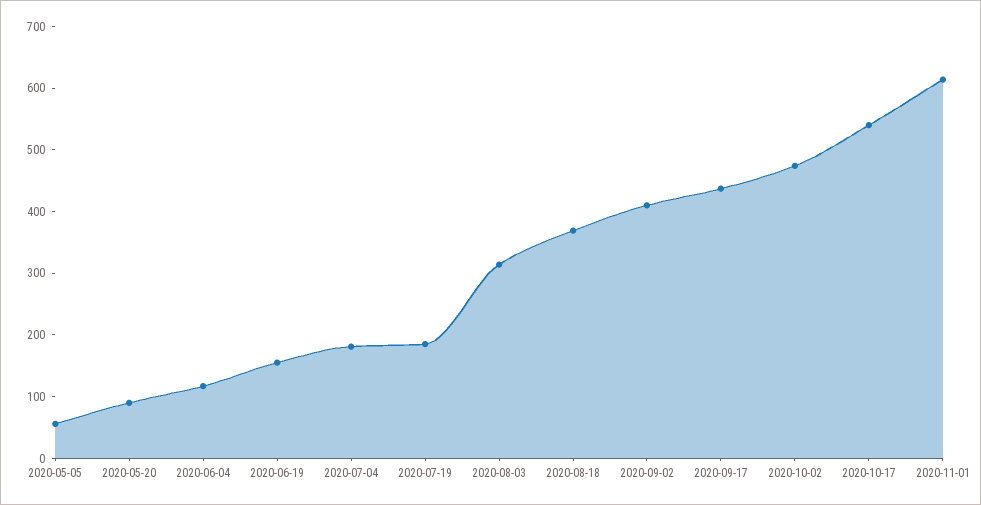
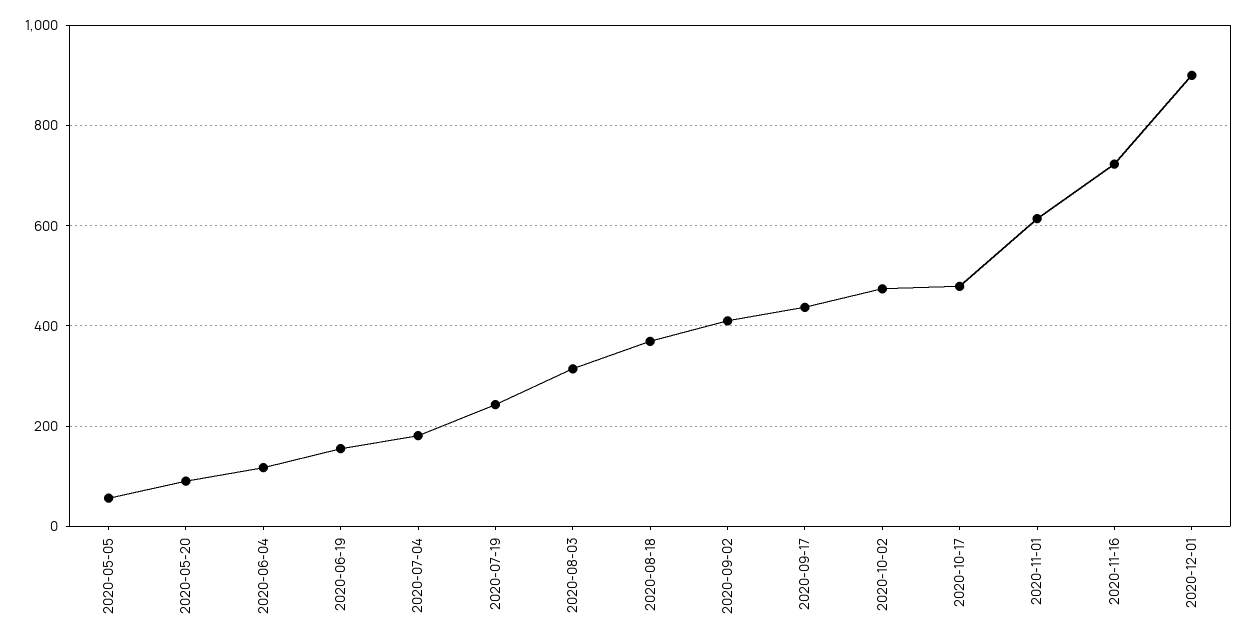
2020-07-19: 180 -> 240
2020-10-17: 540 -> 480
2020-11-16: none -> 720
2020-12-01: none -> 900

